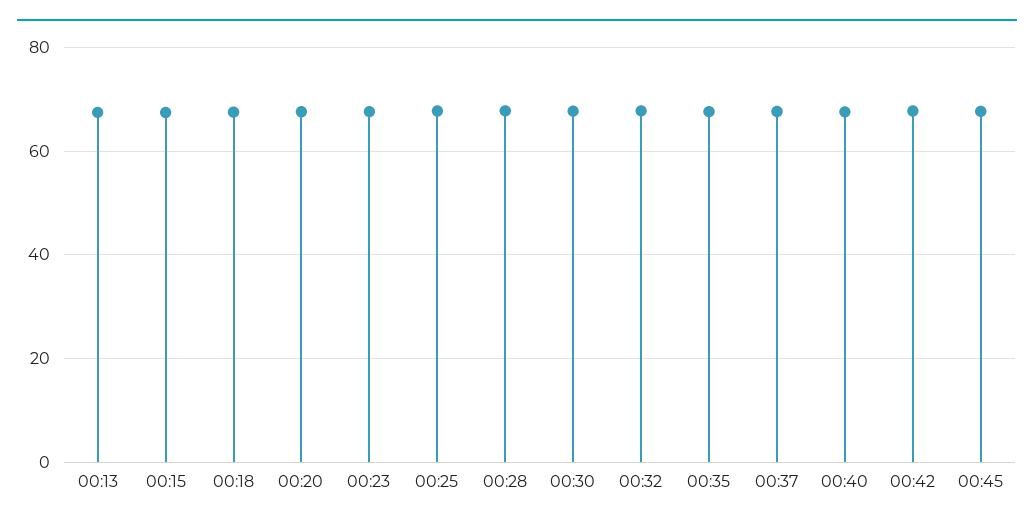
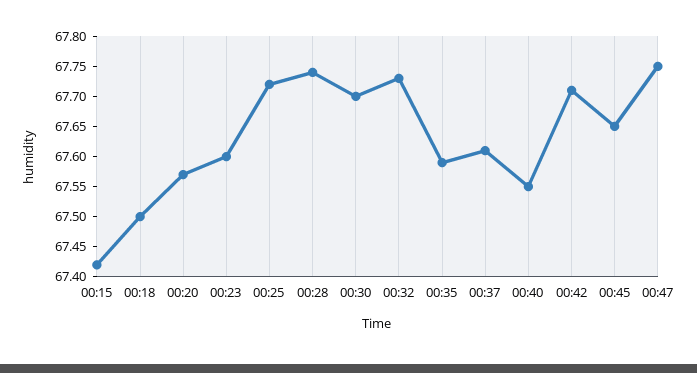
00:13: 68 -> none
00:47: none -> 67.75

